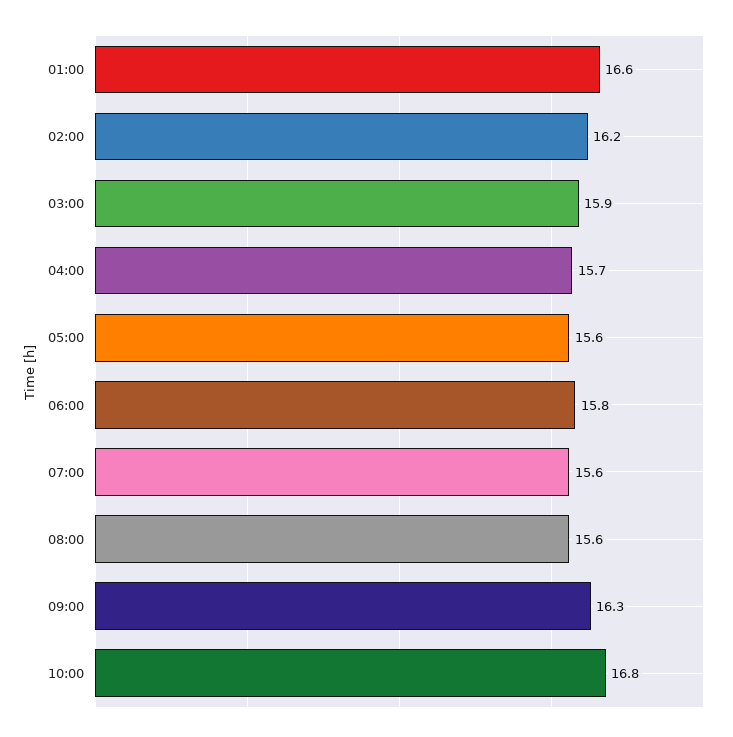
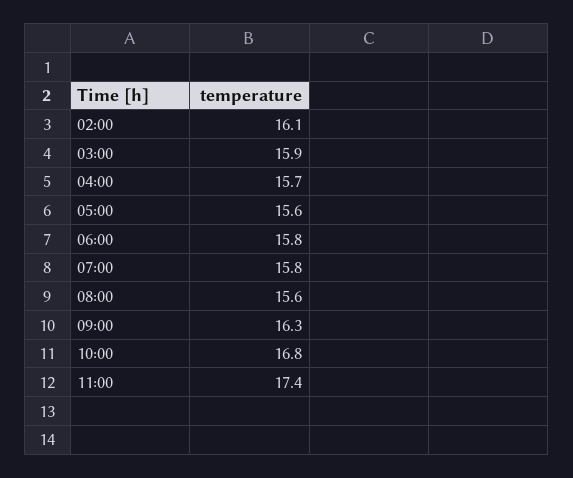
01:00: 16.6 -> none
02:00: 16.2 -> 16.1
07:00: 15.6 -> 15.8
11:00: none -> 17.4

